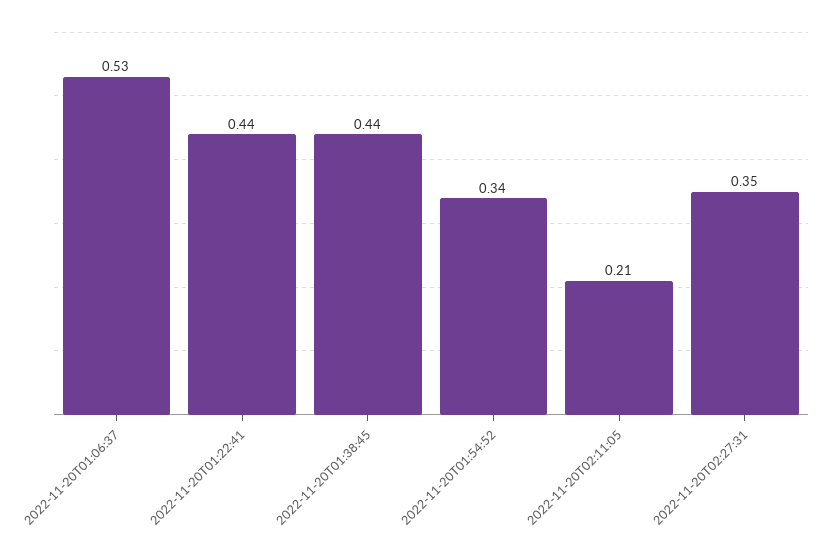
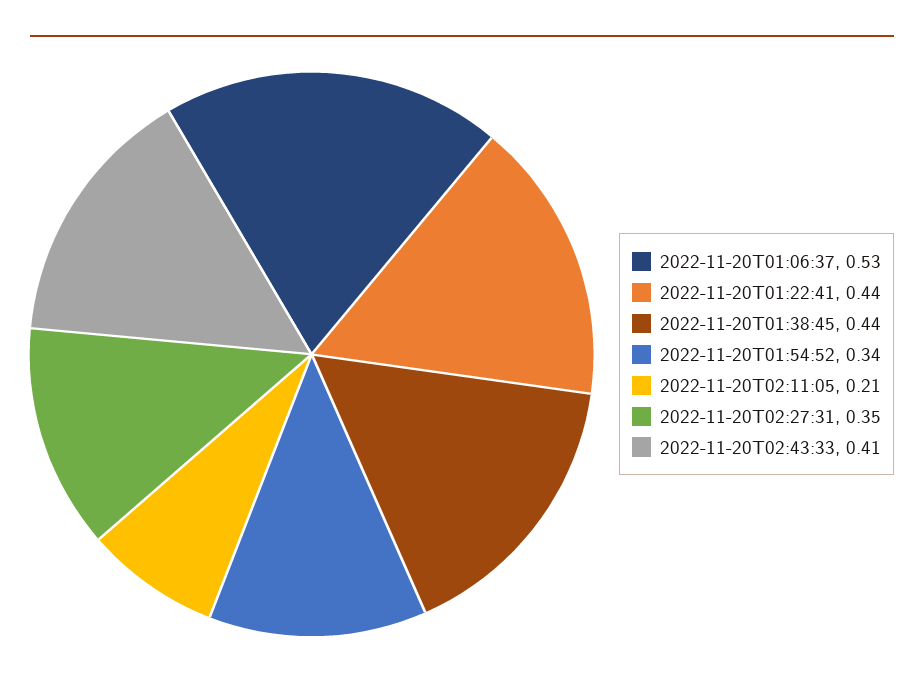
2022-11-20T02:43:33: none -> 0.41

